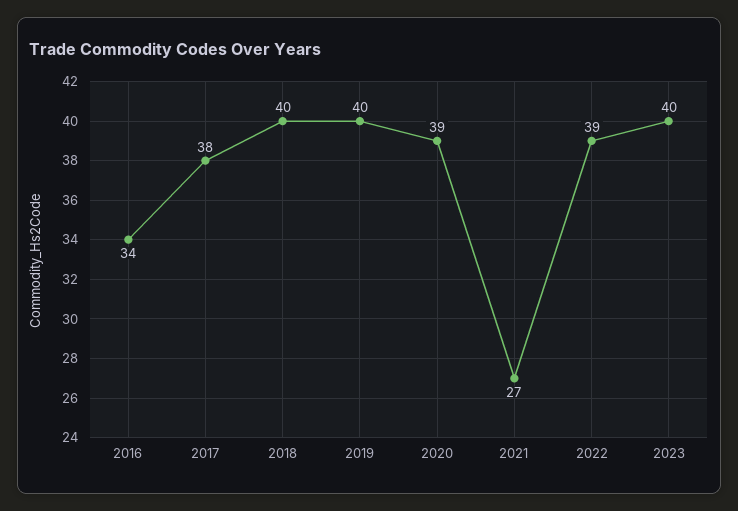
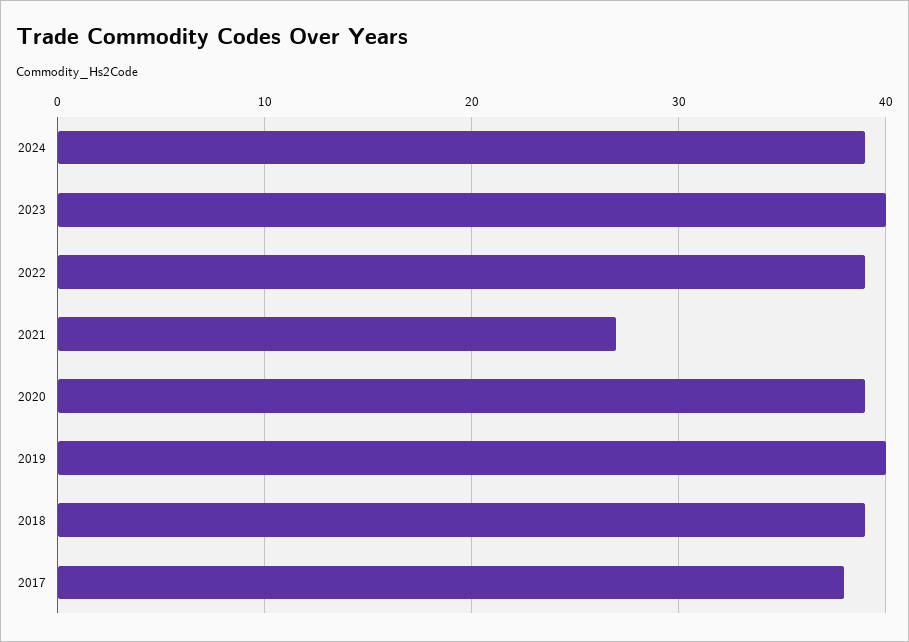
2016: 34 -> none
2018: 40 -> 39
2024: none -> 39

